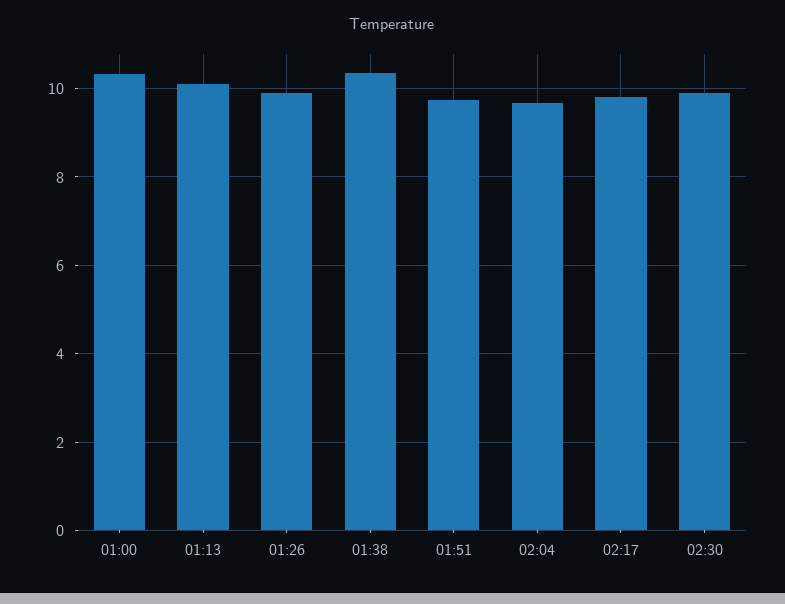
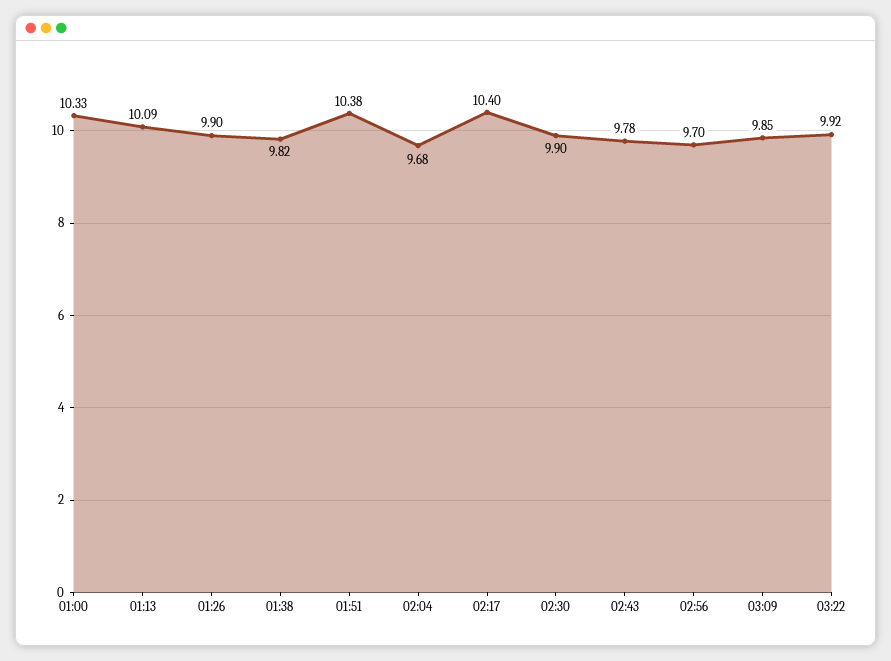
01:38: 10.4 -> 9.82
01:51: 9.8 -> 10.38
02:17: 9.8 -> 10.4
02:43: none -> 9.78
02:56: none -> 9.7
03:09: none -> 9.85
03:22: none -> 9.92

